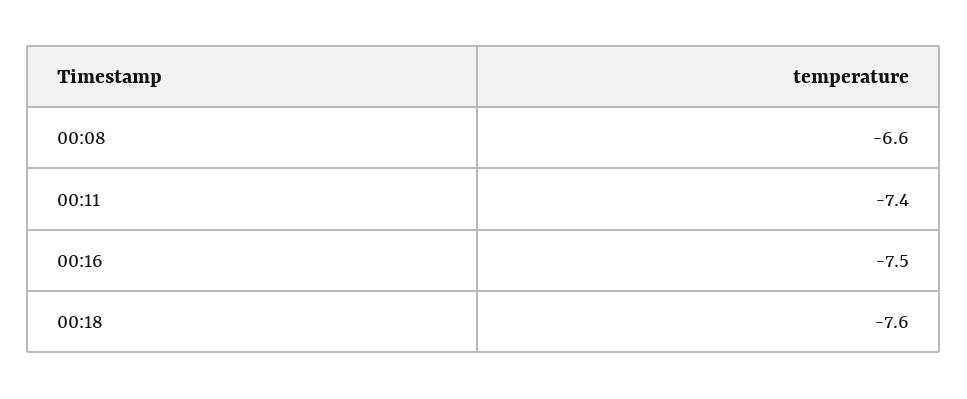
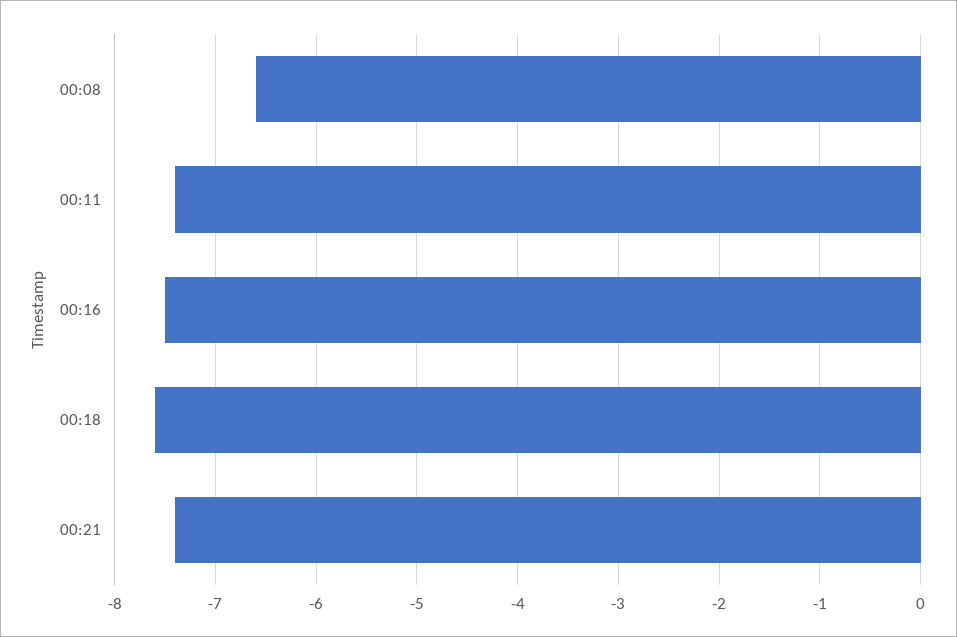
00:21: none -> -7.4

